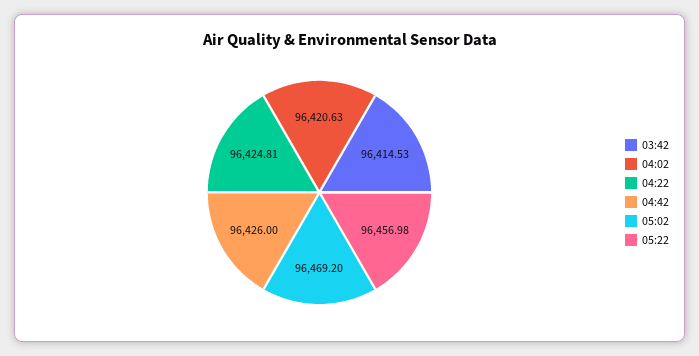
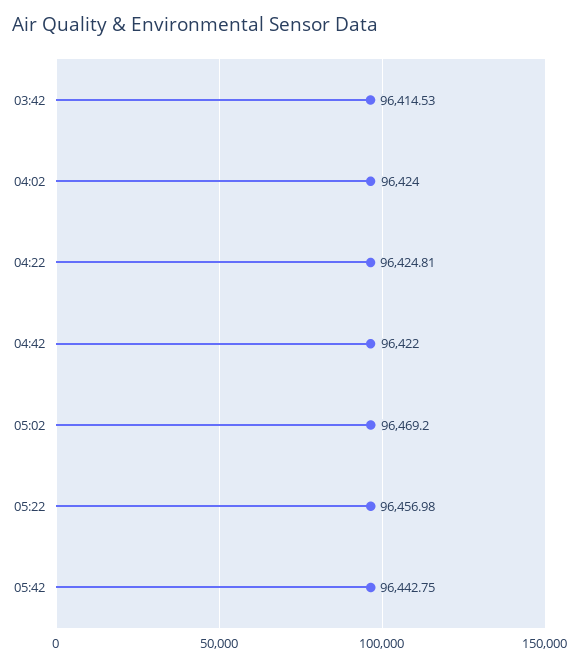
04:02: 96420.63 -> 96424
04:42: 96426 -> 96422
05:42: none -> 96442.75

